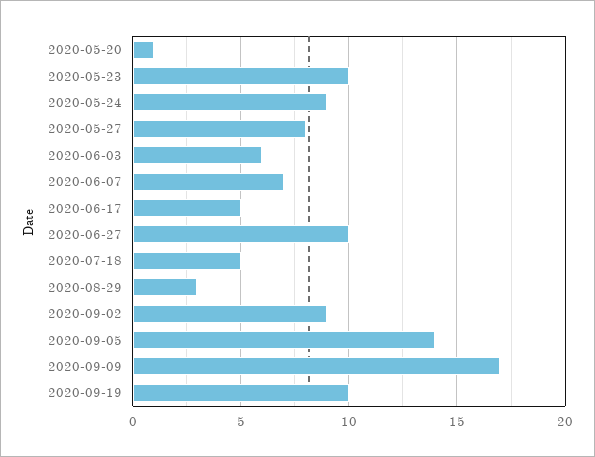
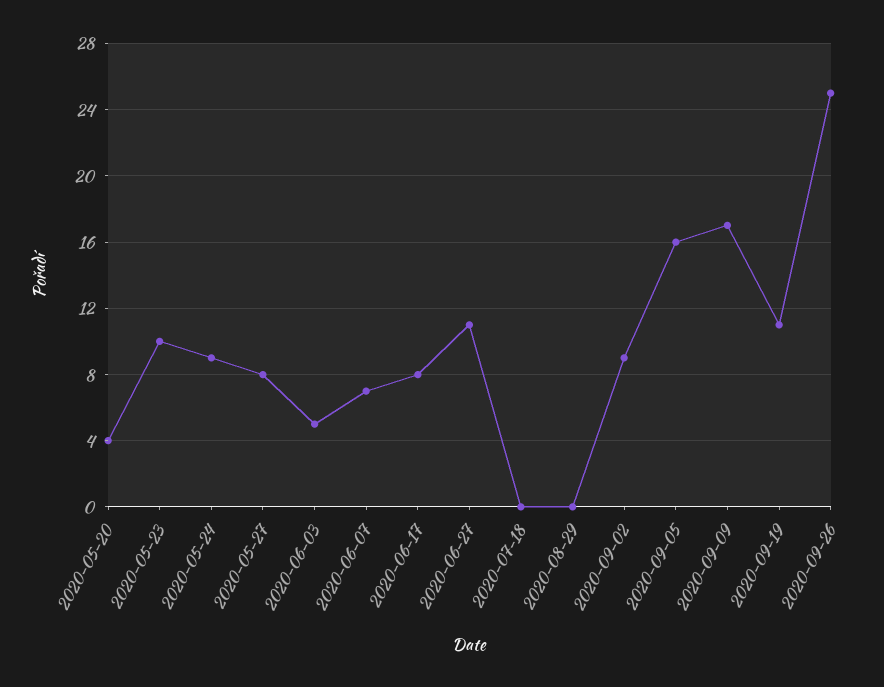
2020-05-20: 1 -> 4
2020-06-03: 6 -> 5
2020-06-17: 5 -> 8
2020-06-27: 10 -> 11
2020-07-18: 5 -> 0
2020-08-29: 3 -> 0
2020-09-05: 14 -> 16
2020-09-19: 10 -> 11
2020-09-26: none -> 25

